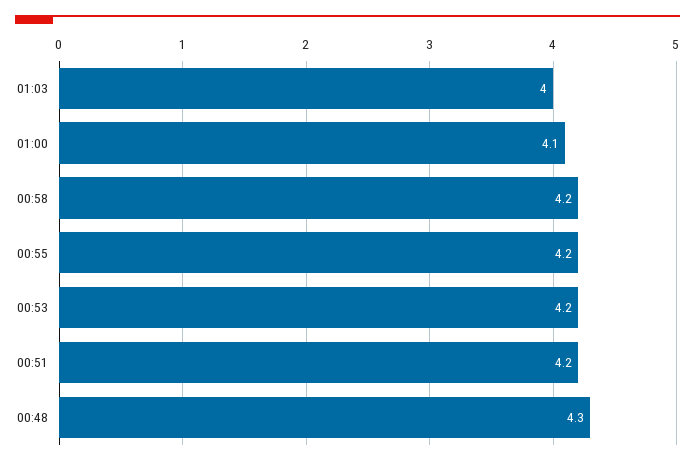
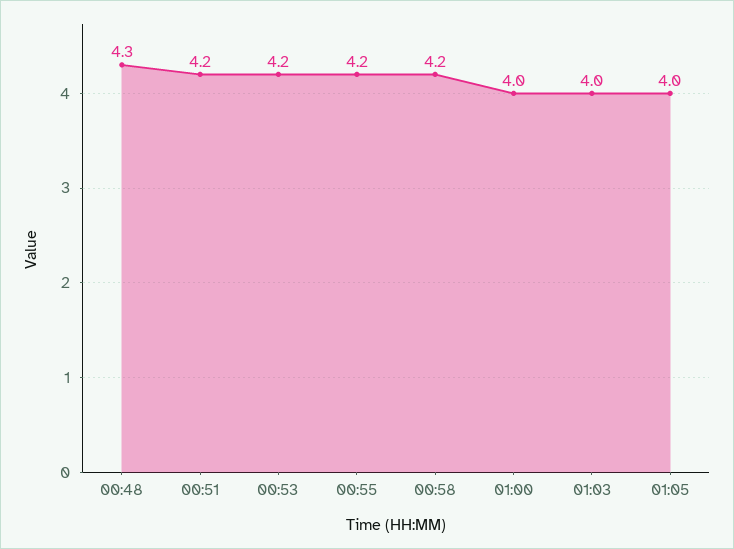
01:00: 4.1 -> 4
01:05: none -> 4

